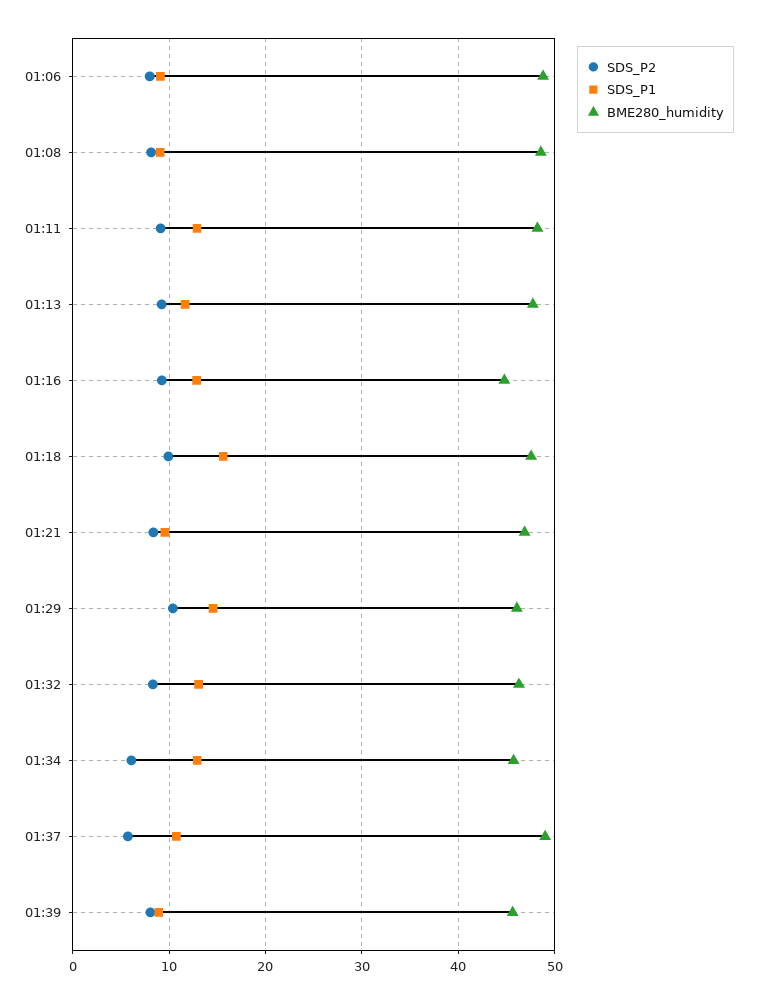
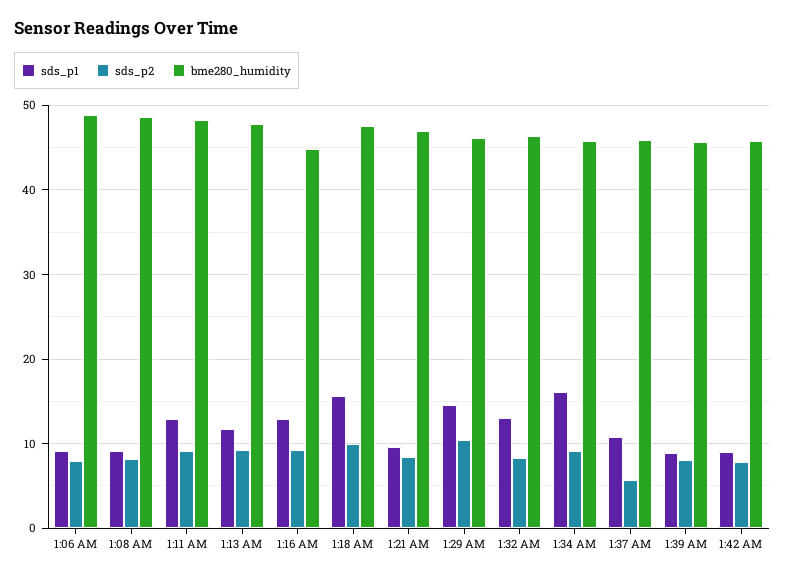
SDS_P2, 01:34: 6 -> 9
SDS_P1, 01:34: 13 -> 16
BME280_humidity, 01:37: 49 -> 46
SDS_P1, 1:42 AM: none -> 9
SDS_P2, 1:42 AM: none -> 8
BME280_humidity, 1:42 AM: none -> 46

